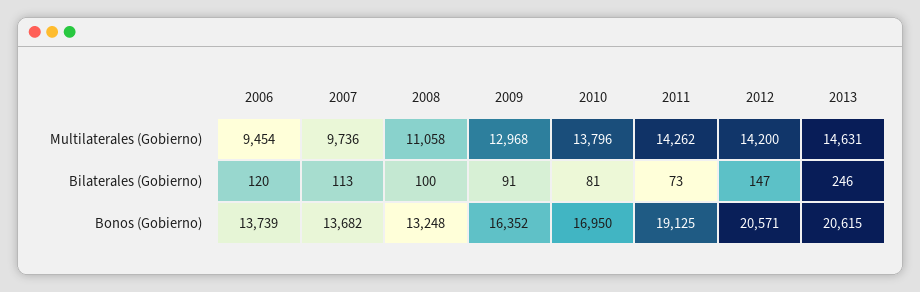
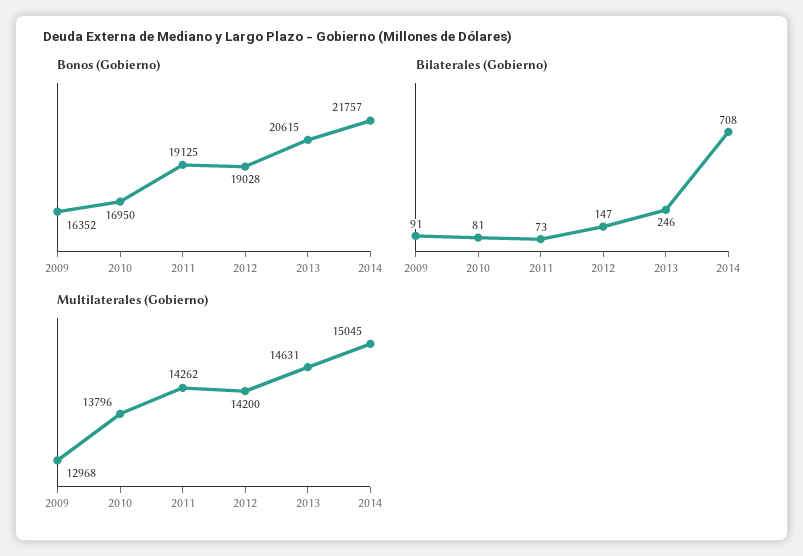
Multilaterales (Gobierno), 2006: 9454 -> none
Multilaterales (Gobierno), 2007: 9736 -> none
Multilaterales (Gobierno), 2008: 11058 -> none
Bilaterales (Gobierno), 2006: 120 -> none
Bilaterales (Gobierno), 2007: 113 -> none
Bilaterales (Gobierno), 2008: 100 -> none
Bonos (Gobierno), 2006: 13739 -> none
Bonos (Gobierno), 2007: 13682 -> none
Bonos (Gobierno), 2008: 13248 -> none
Bonos (Gobierno), 2012: 20571 -> 19028
Bonos (Gobierno), 2014: none -> 21757
Bilaterales (Gobierno), 2014: none -> 708
Multilaterales (Gobierno), 2014: none -> 15045

